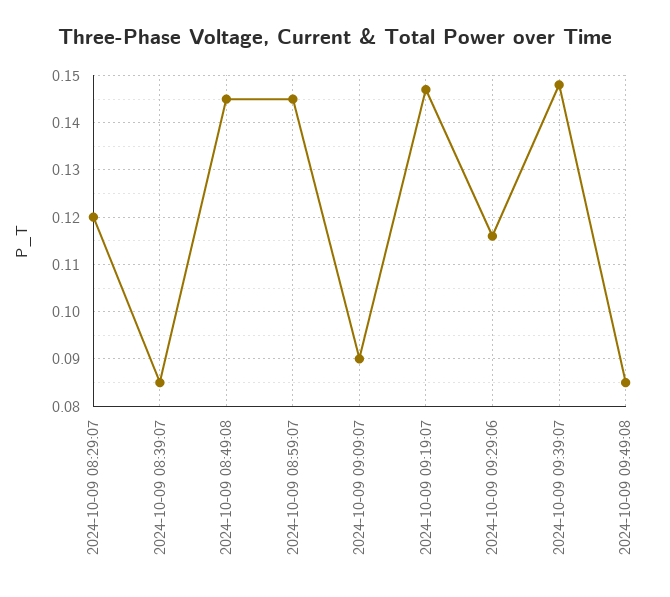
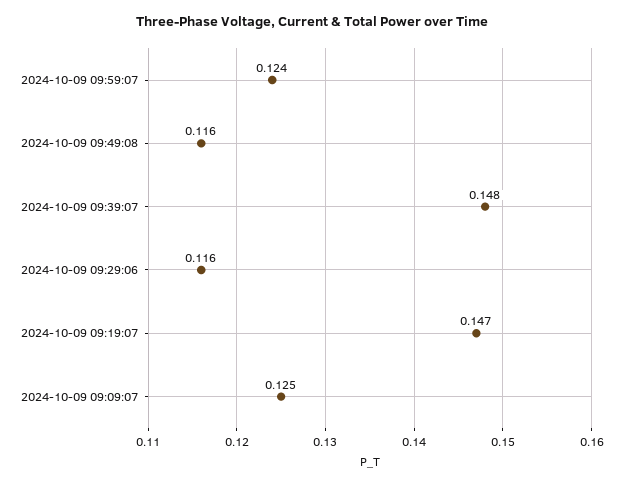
2024-10-09 08:29:07: 0.12 -> none
2024-10-09 08:39:07: 0.085 -> none
2024-10-09 08:49:08: 0.145 -> none
2024-10-09 08:59:07: 0.145 -> none
2024-10-09 09:09:07: 0.09 -> 0.125
2024-10-09 09:49:08: 0.085 -> 0.116
2024-10-09 09:59:07: none -> 0.124

